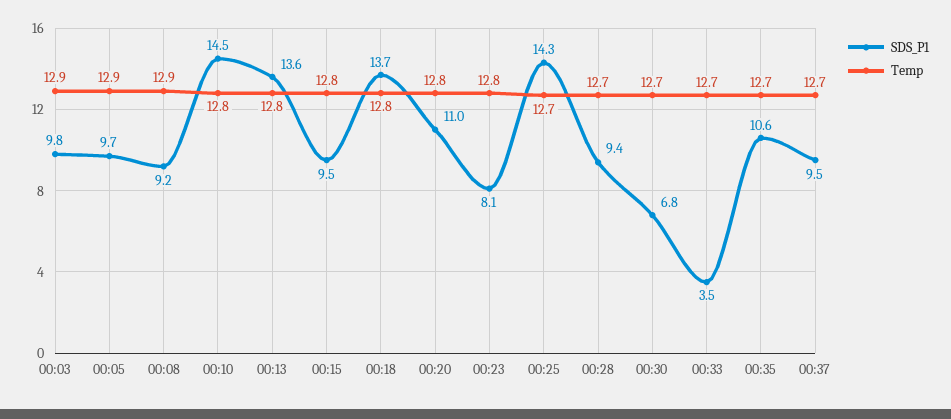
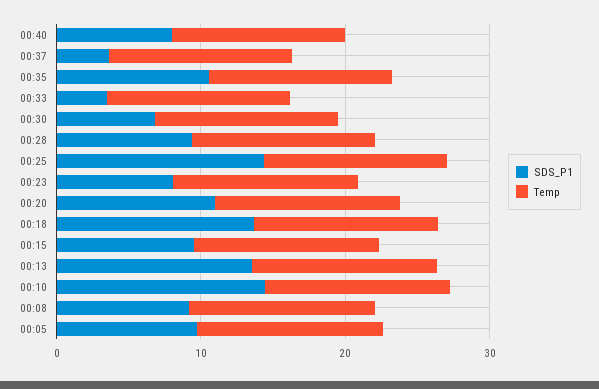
SDS_P1, 00:03: 9.8 -> none
Temp, 00:03: 12.9 -> none
SDS_P1, 00:37: 9.5 -> 4
SDS_P1, 00:40: none -> 8
Temp, 00:40: none -> 12

